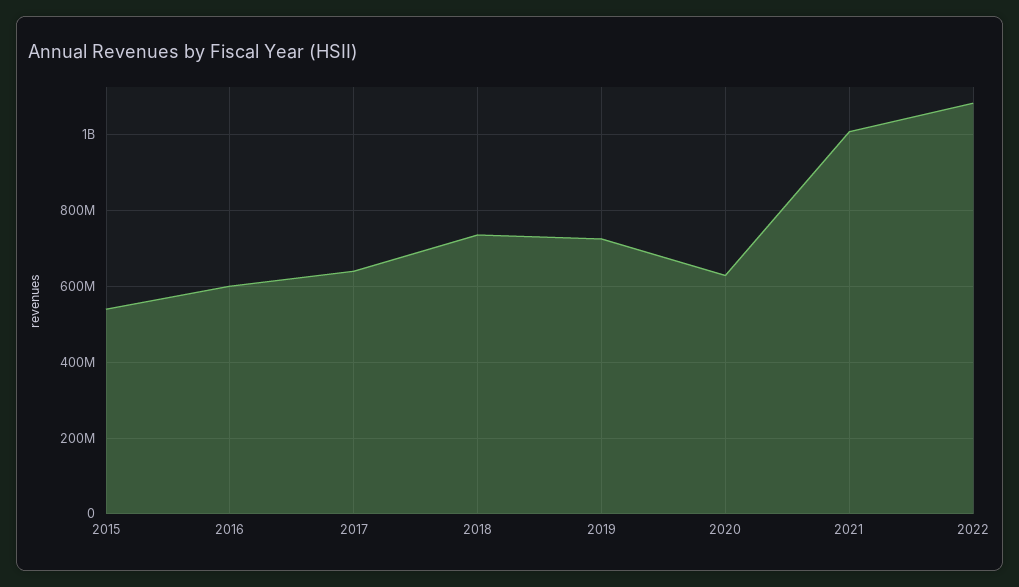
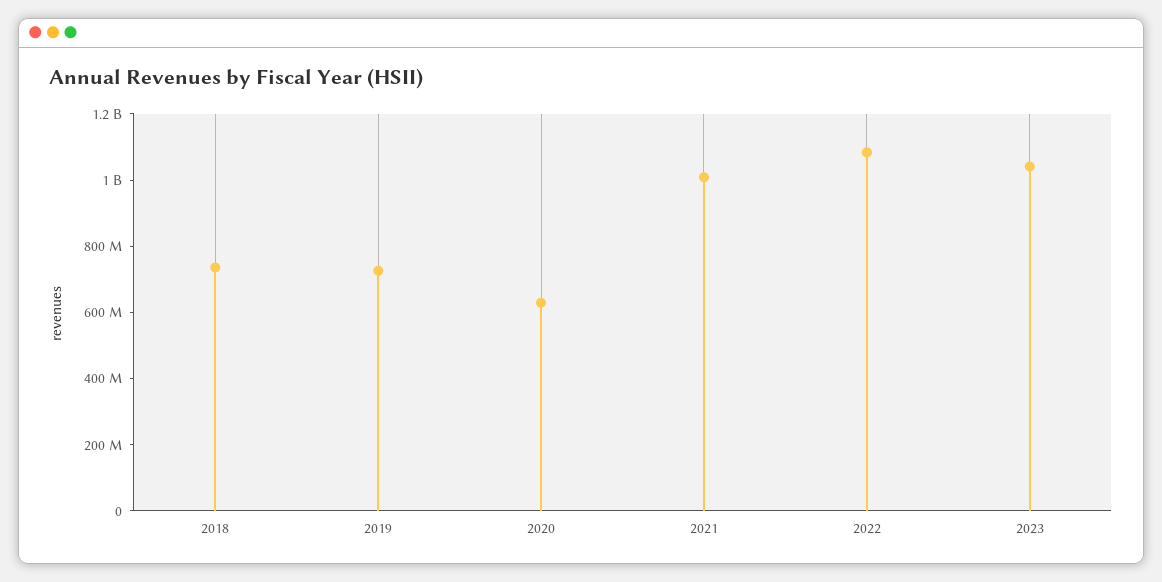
2015: 540000000 -> none
2016: 600000000 -> none
2017: 640000000 -> none
2023: none -> 1050000000

